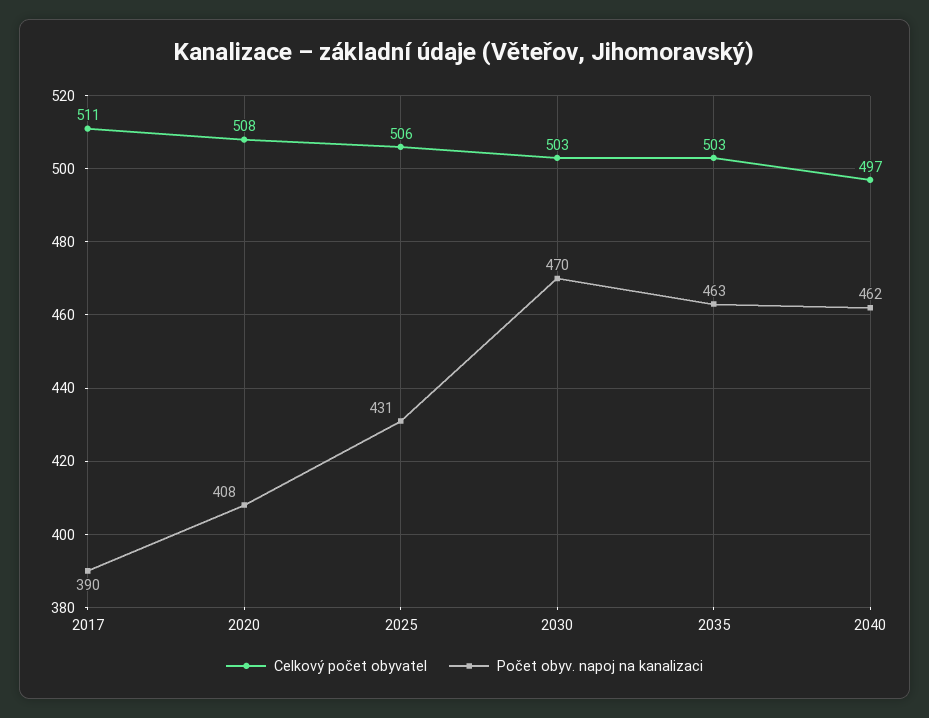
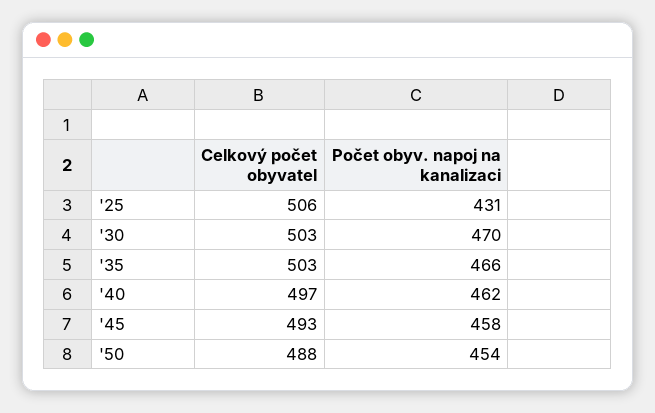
Celkový počet obyvatel, 2017: 511 -> none
Počet obyv. napoj na kanalizaci, 2017: 390 -> none
Celkový počet obyvatel, 2020: 508 -> none
Počet obyv. napoj na kanalizaci, 2020: 408 -> none
Počet obyv. napoj na kanalizaci, 2035: 463 -> 466
Celkový počet obyvatel, '45: none -> 493
Počet obyv. napoj na kanalizaci, '45: none -> 458
Celkový počet obyvatel, '50: none -> 488
Počet obyv. napoj na kanalizaci, '50: none -> 454

